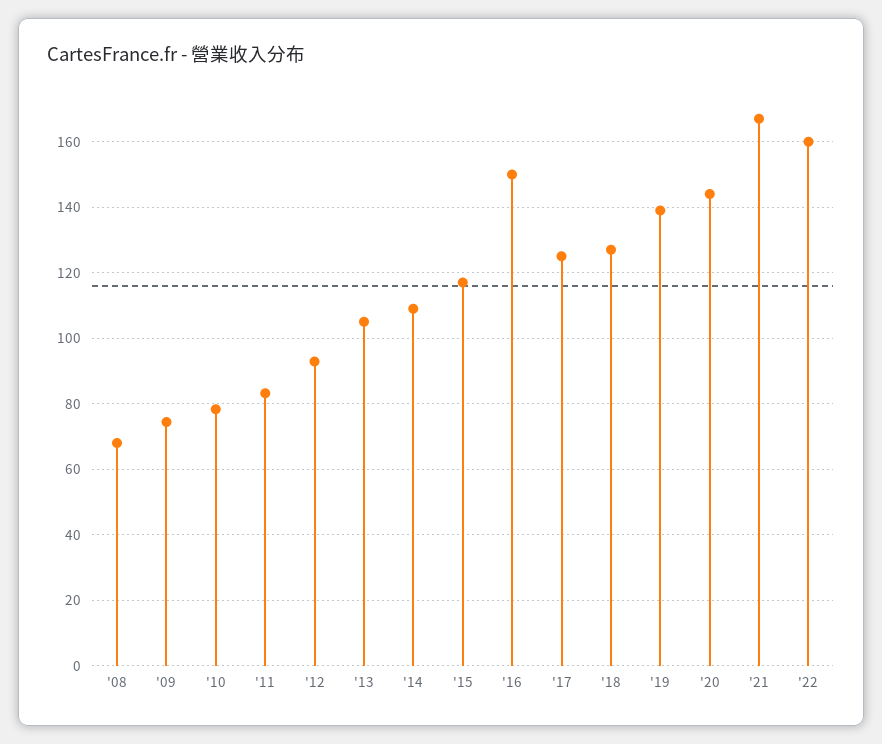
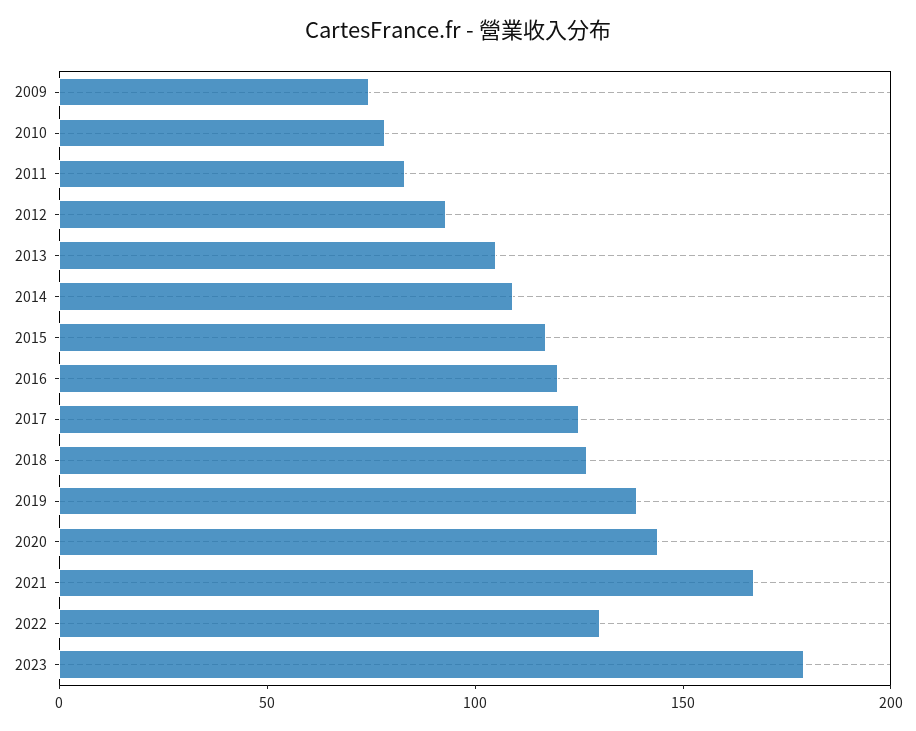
'08: 68 -> none
'16: 150 -> 120
'22: 160 -> 130
2023: none -> 180

